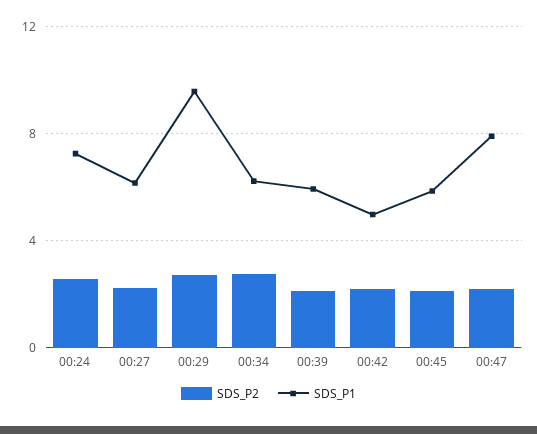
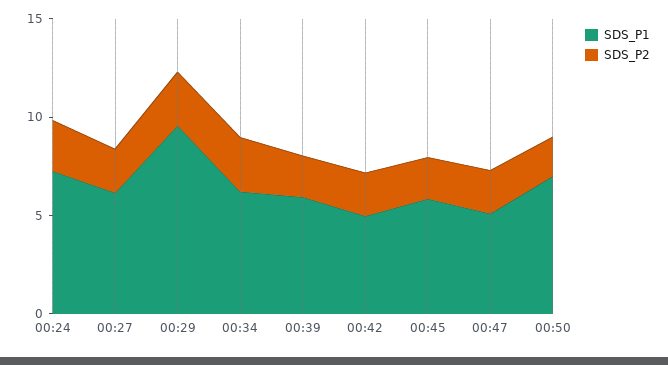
SDS_P1, 00:47: 8 -> 5
SDS_P1, 00:50: none -> 7
SDS_P2, 00:50: none -> 2

